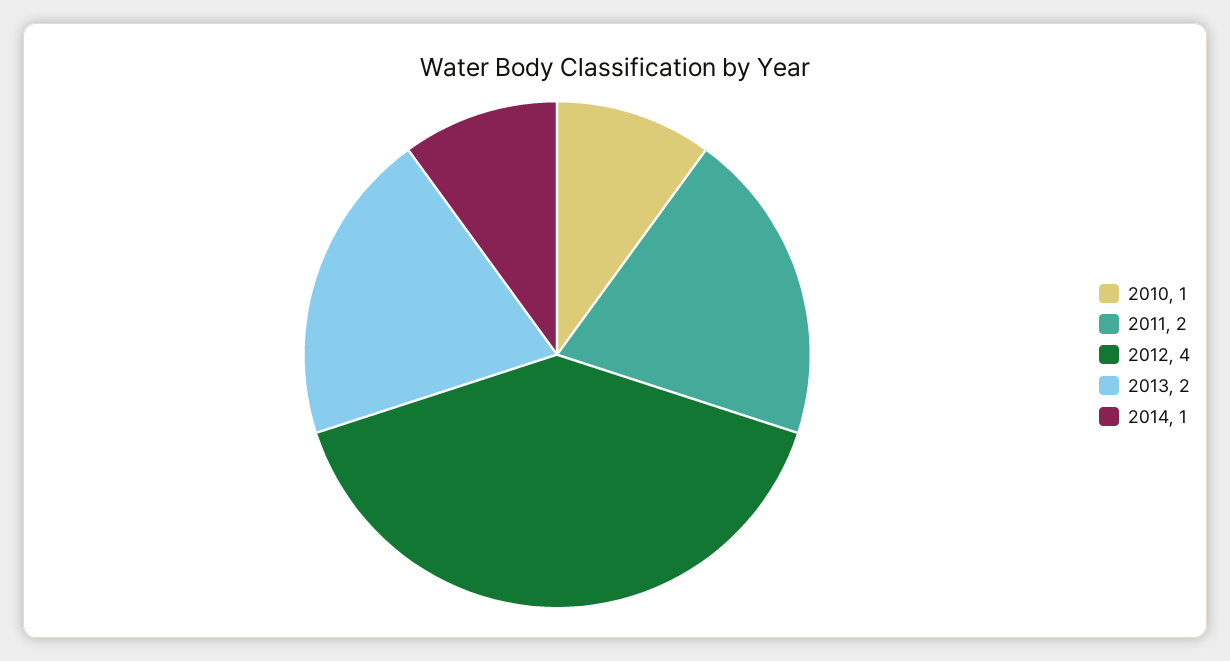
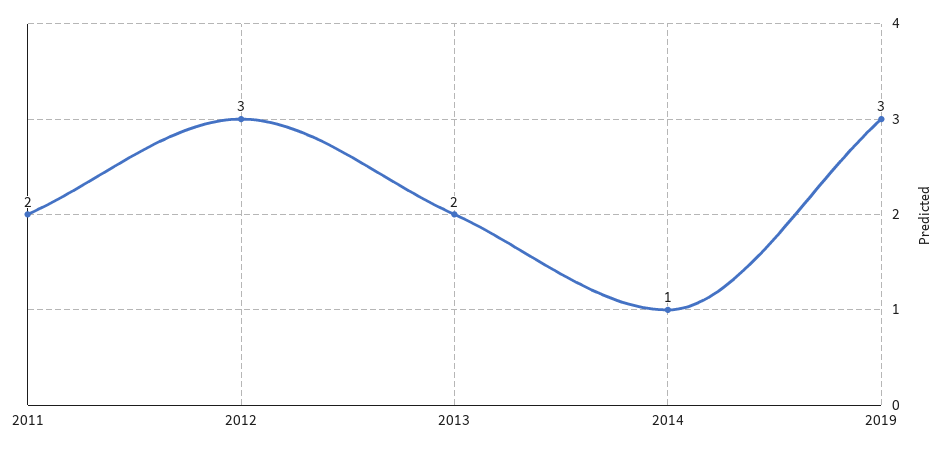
2010: 1 -> none
2012: 4 -> 3
2019: none -> 3

